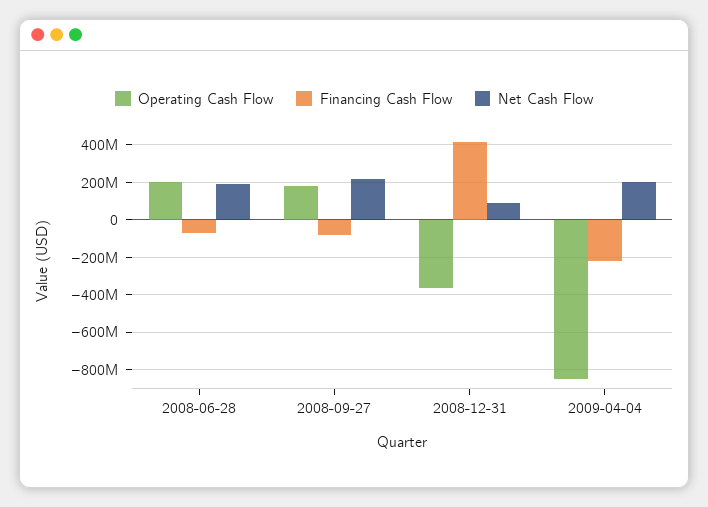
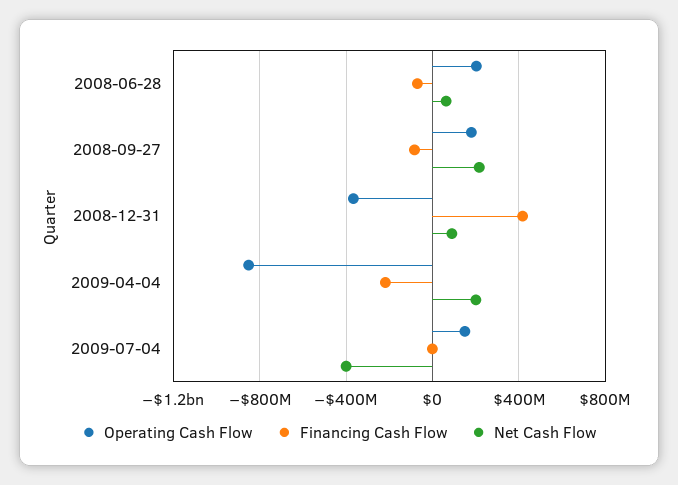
Net Cash Flow, 2008-06-28: 200000000 -> 50000000
Operating Cash Flow, 2009-07-04: none -> 150000000
Financing Cash Flow, 2009-07-04: none -> 0
Net Cash Flow, 2009-07-04: none -> -400000000

